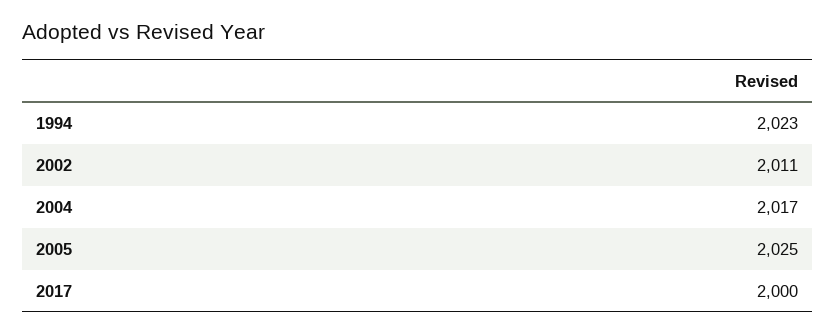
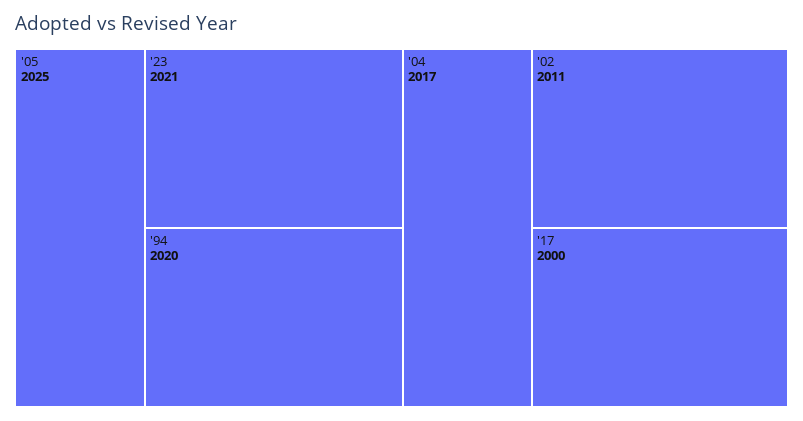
1994: 2023 -> 2020
'23: none -> 2021

